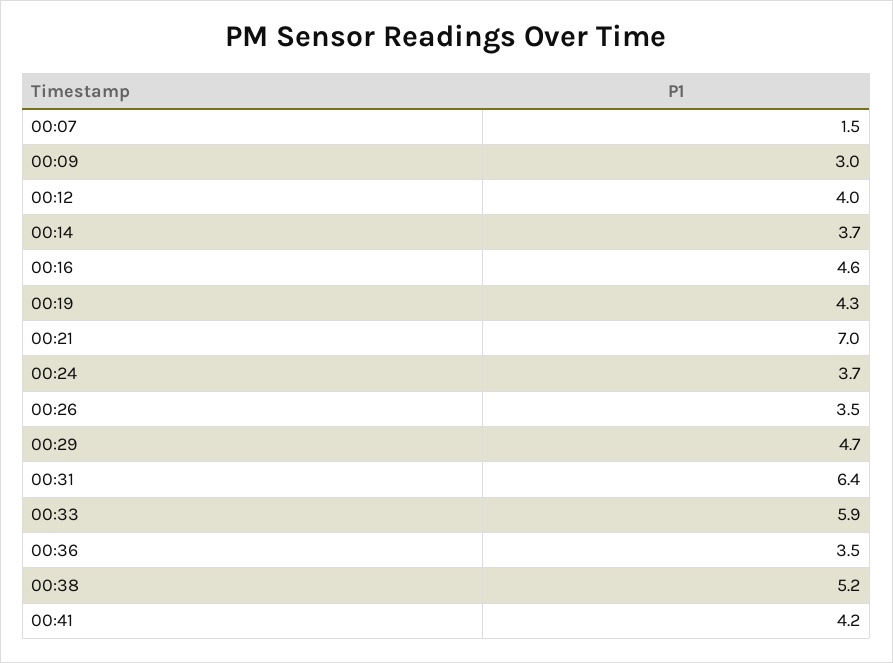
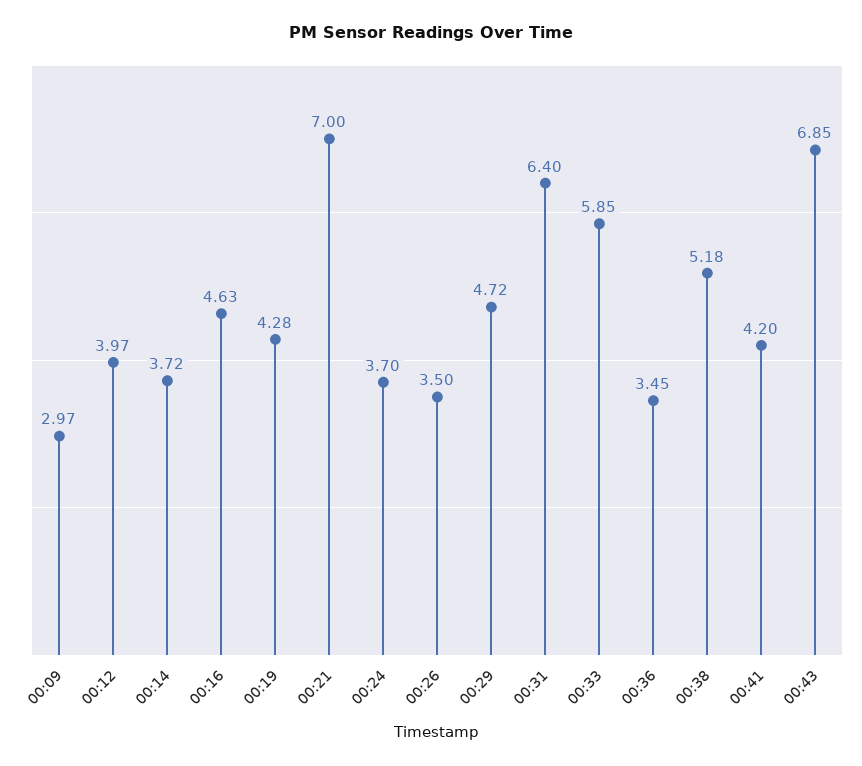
00:07: 1.5 -> none
00:43: none -> 6.85

